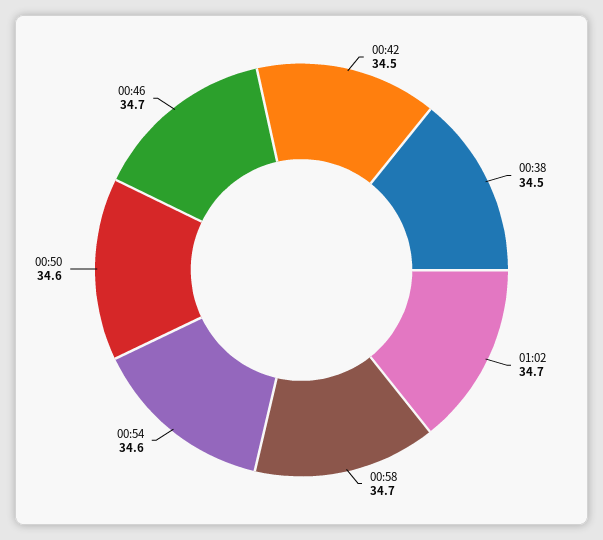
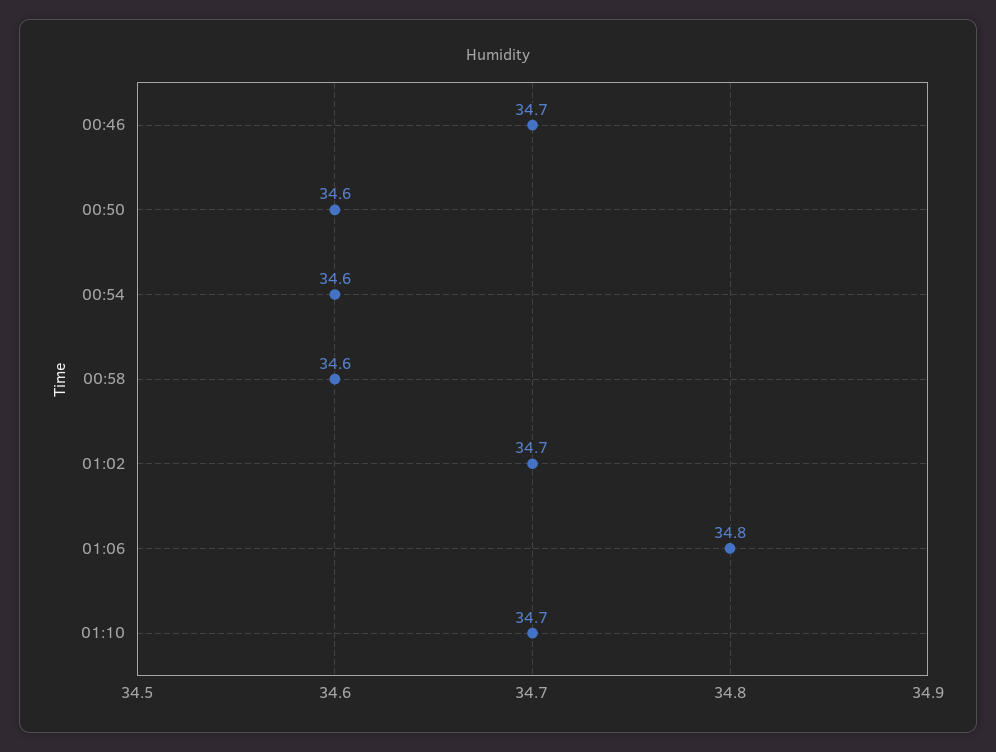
00:42: 34.5 -> none
00:38: 34.5 -> none
00:58: 34.7 -> 34.6
01:06: none -> 34.8
01:10: none -> 34.7

